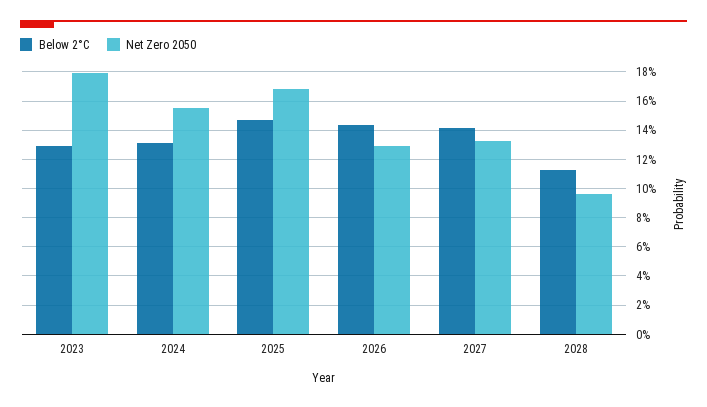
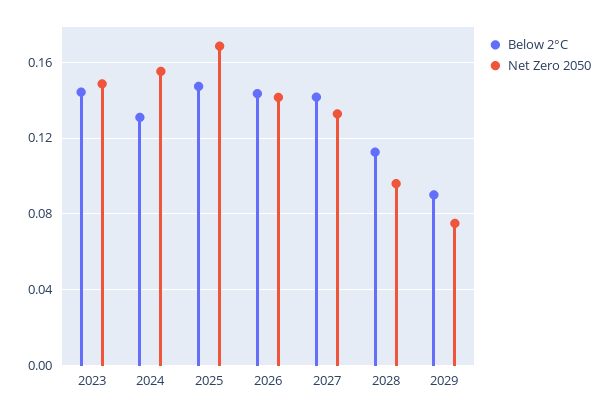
Below 2°C, 2023: 0.13 -> 0.145
Net Zero 2050, 2023: 0.18 -> 0.15
Net Zero 2050, 2026: 0.13 -> 0.14
Below 2°C, 2029: none -> 0.09
Net Zero 2050, 2029: none -> 0.075

